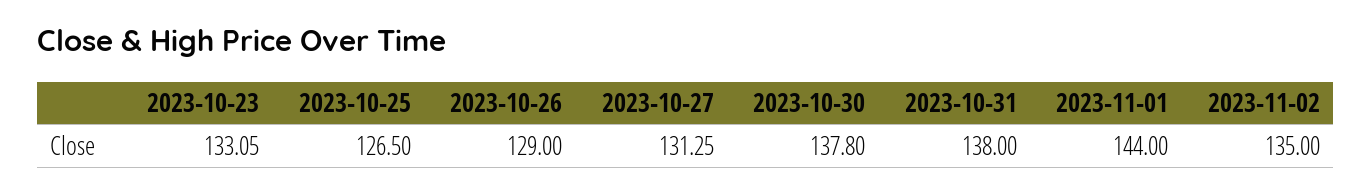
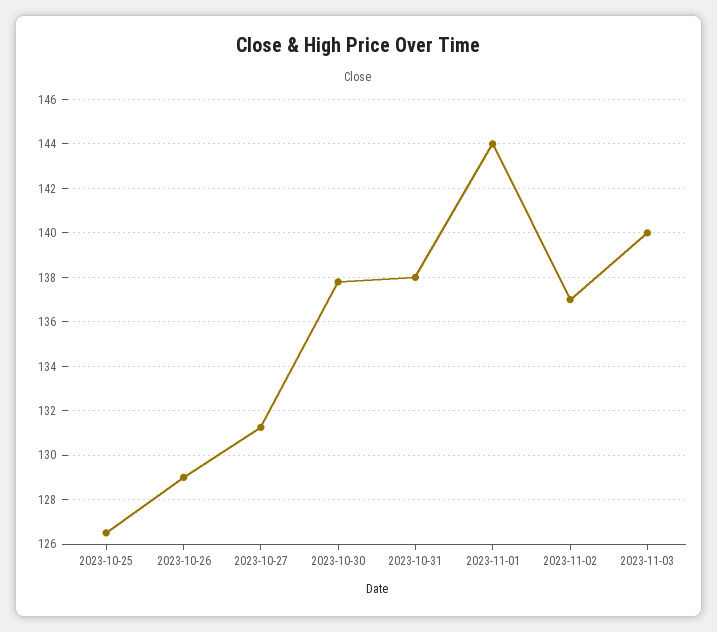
2023-10-23: 133.05 -> none
2023-11-02: 135 -> 137
2023-11-03: none -> 140

